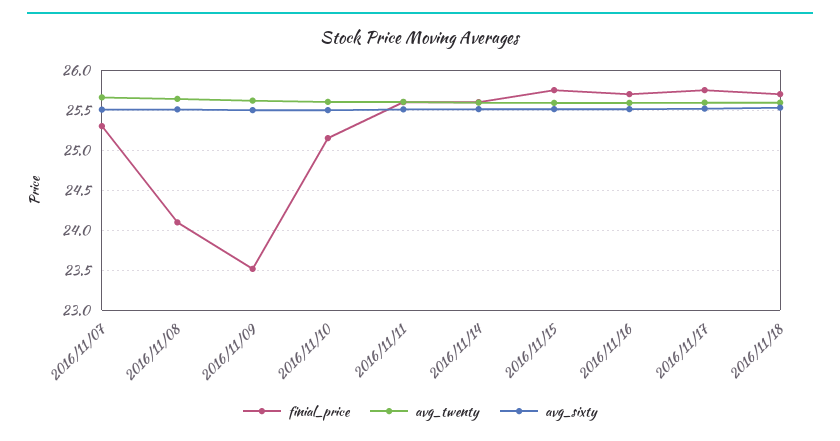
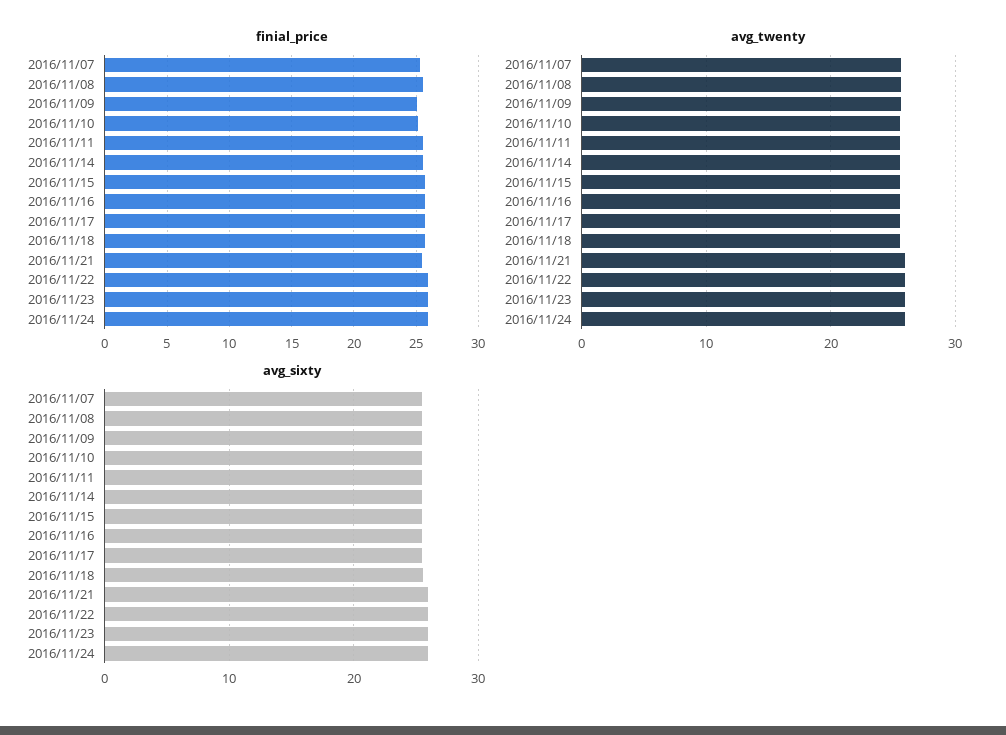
finial_price, 2016/11/08: 24.1 -> 25.5
finial_price, 2016/11/09: 23.5 -> 25
finial_price, 2016/11/21: none -> 25.5
finial_price, 2016/11/22: none -> 26
finial_price, 2016/11/23: none -> 26
finial_price, 2016/11/24: none -> 26
avg_twenty, 2016/11/21: none -> 26
avg_twenty, 2016/11/22: none -> 26
avg_twenty, 2016/11/23: none -> 26
avg_twenty, 2016/11/24: none -> 26
avg_sixty, 2016/11/21: none -> 26
avg_sixty, 2016/11/22: none -> 26
avg_sixty, 2016/11/23: none -> 26
avg_sixty, 2016/11/24: none -> 26

